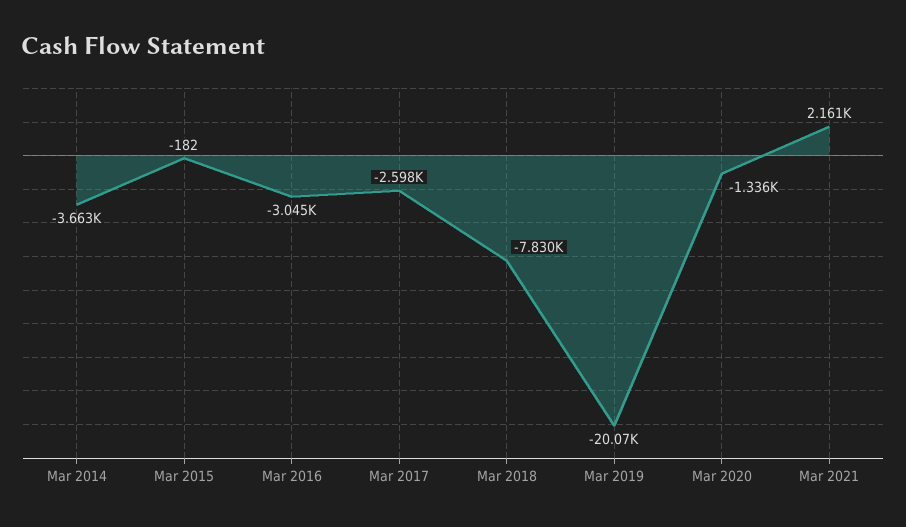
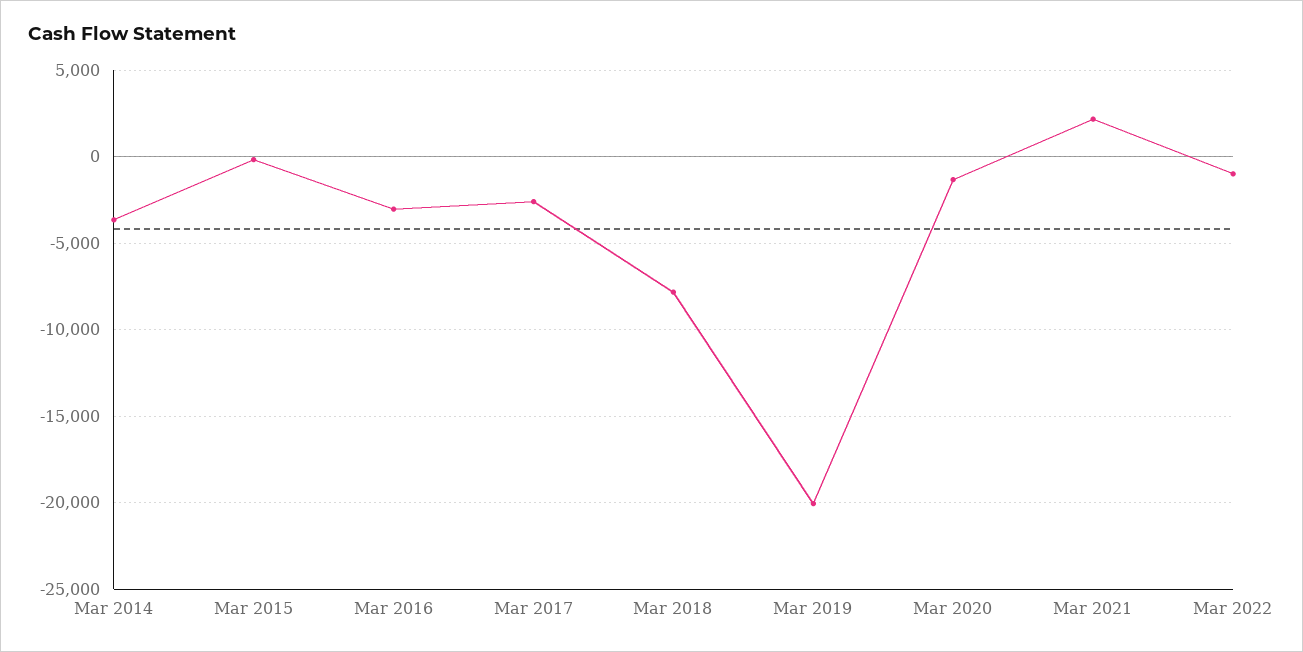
Mar 2022: none -> -1000

